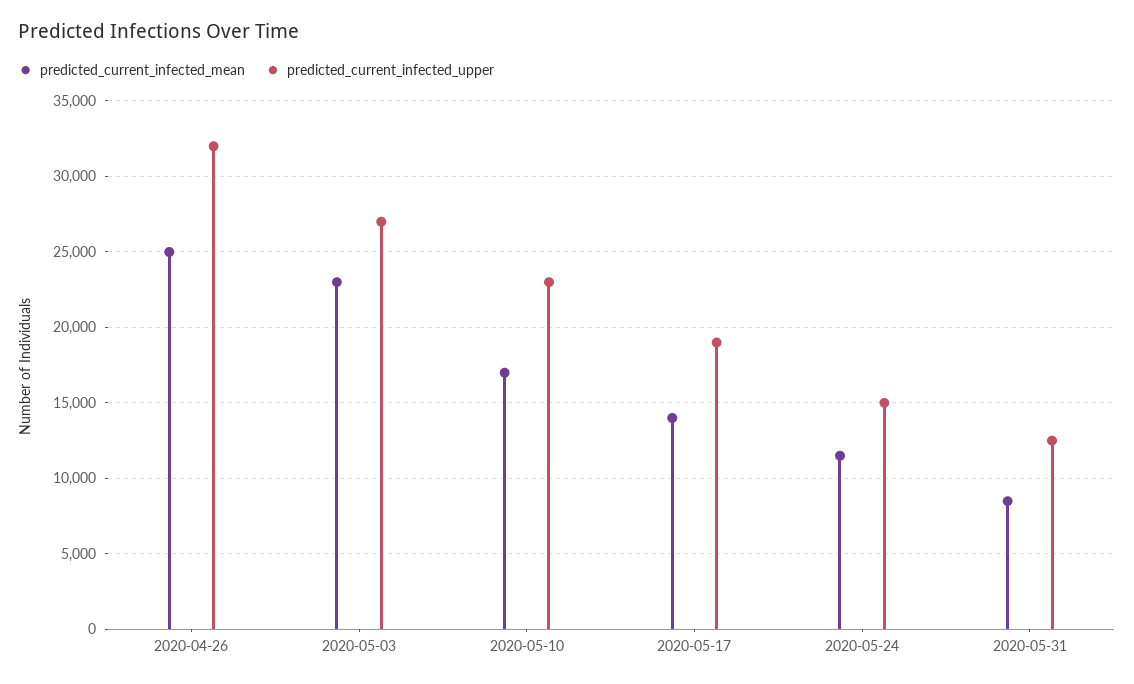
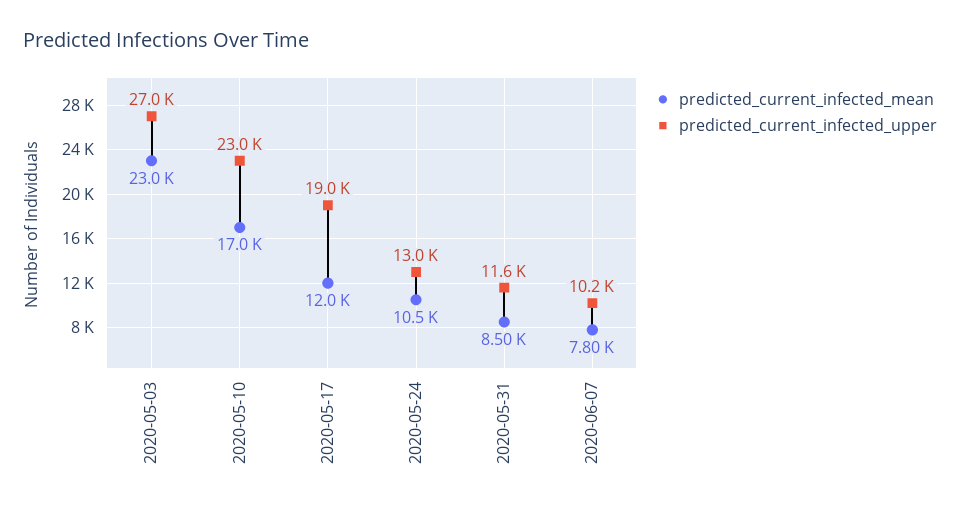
predicted_current_infected_mean, 2020-04-26: 25000 -> none
predicted_current_infected_upper, 2020-04-26: 32000 -> none
predicted_current_infected_mean, 2020-05-17: 14000 -> 12000
predicted_current_infected_mean, 2020-05-24: 11500 -> 10500
predicted_current_infected_upper, 2020-05-24: 15000 -> 13000
predicted_current_infected_upper, 2020-05-31: 12500 -> 11600
predicted_current_infected_mean, 2020-06-07: none -> 7800
predicted_current_infected_upper, 2020-06-07: none -> 10200

